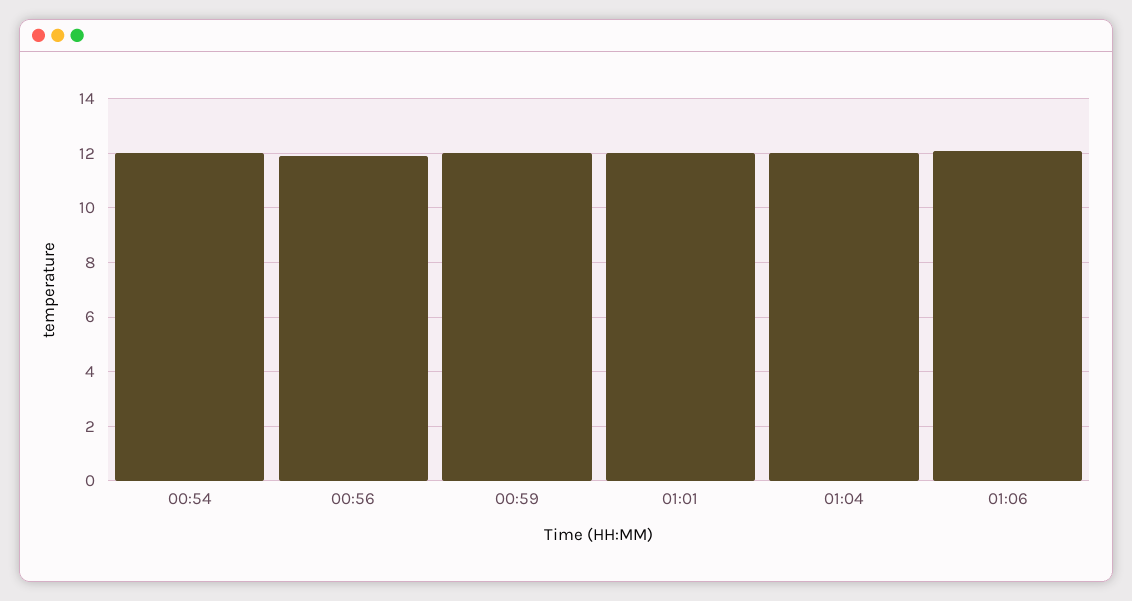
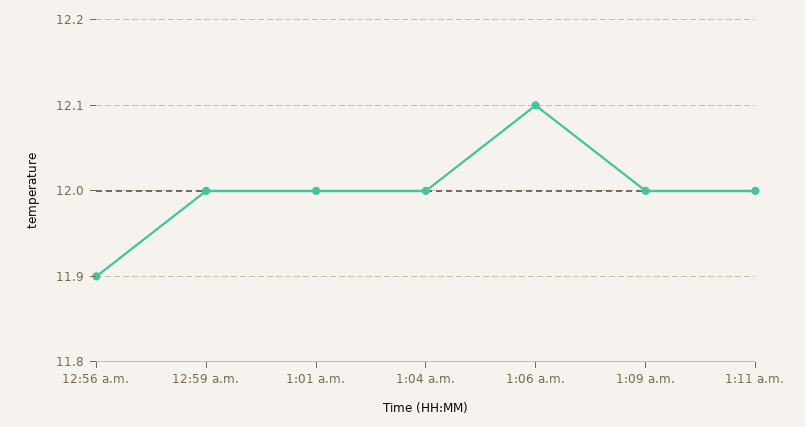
00:54: 12 -> none
1:09 a.m.: none -> 12
1:11 a.m.: none -> 12

